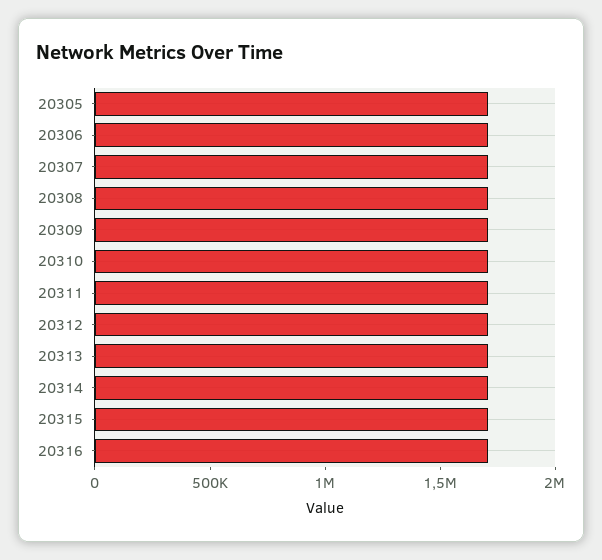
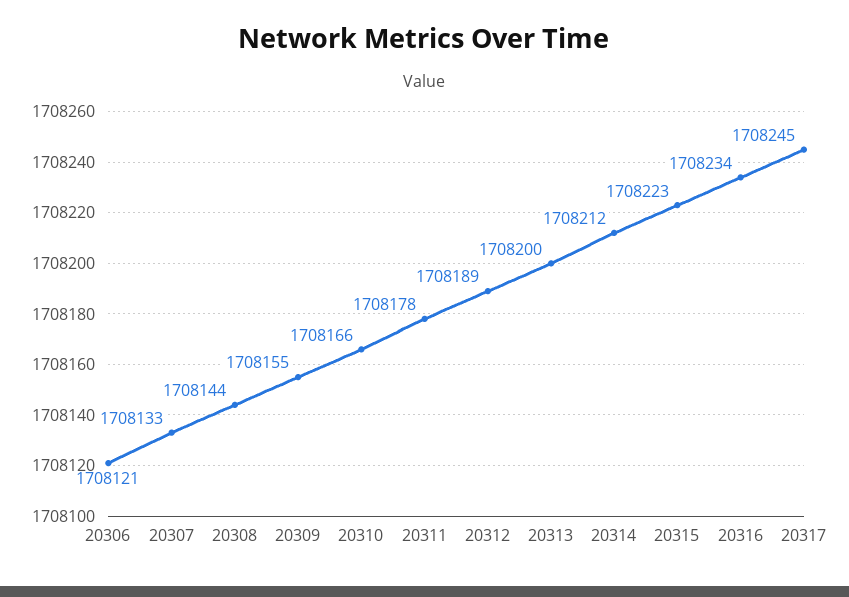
20305: 1700000 -> none
20317: none -> 1708245

